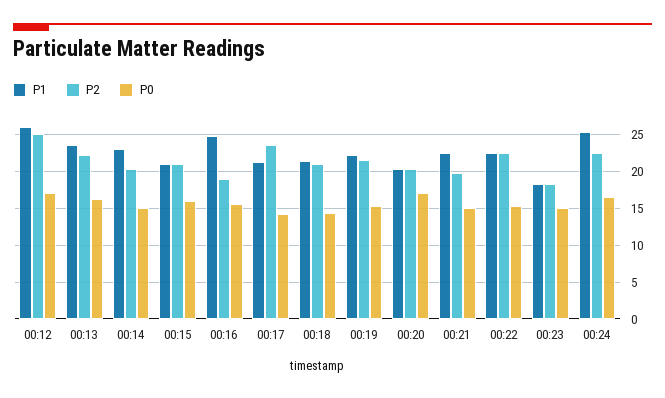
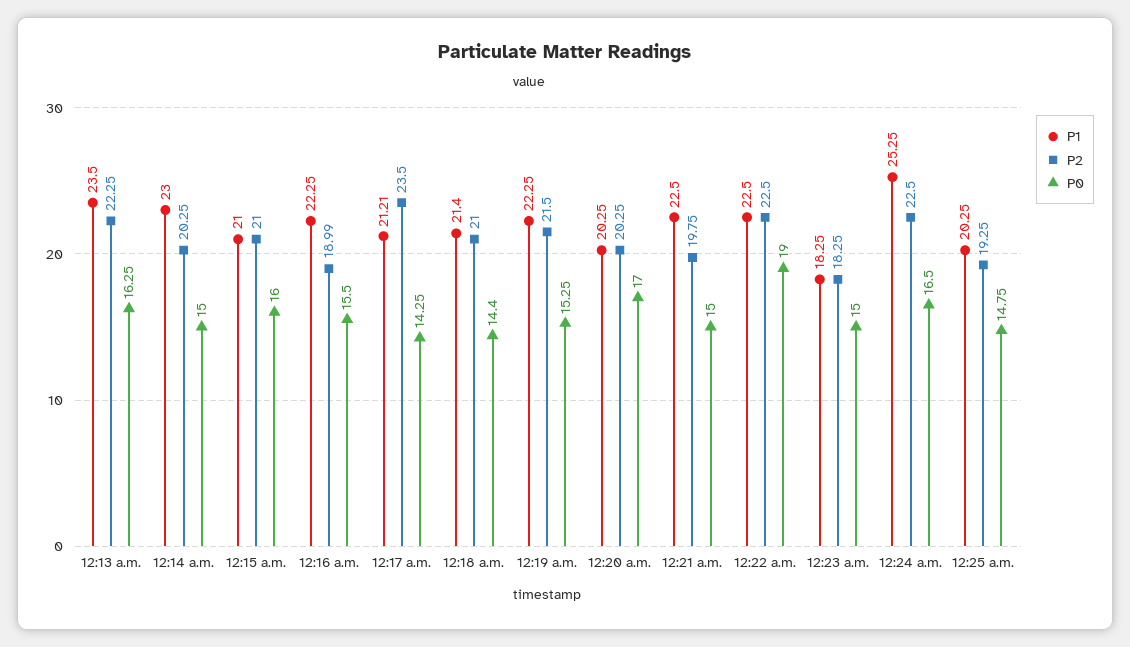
P1, 00:12: 26 -> none
P2, 00:12: 25 -> none
P0, 00:12: 17 -> none
P1, 00:16: 25 -> 22.25
P0, 00:22: 15 -> 19
P1, 12:25 a.m.: none -> 20.25
P2, 12:25 a.m.: none -> 19.25
P0, 12:25 a.m.: none -> 14.75

